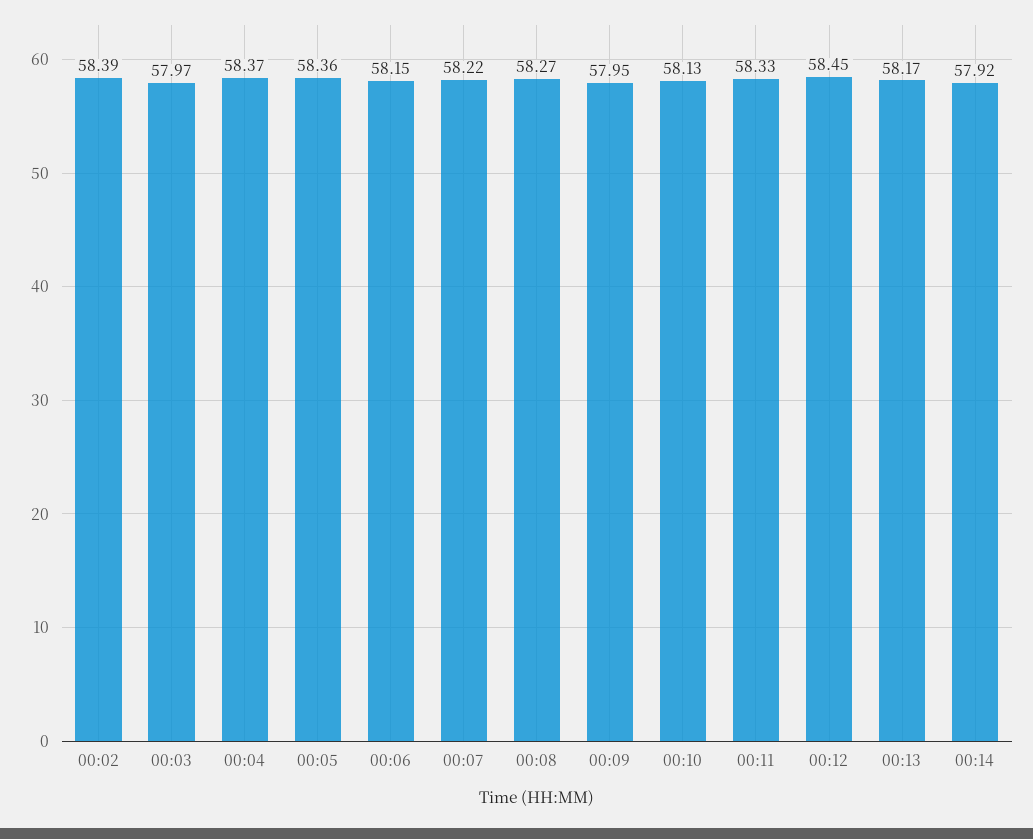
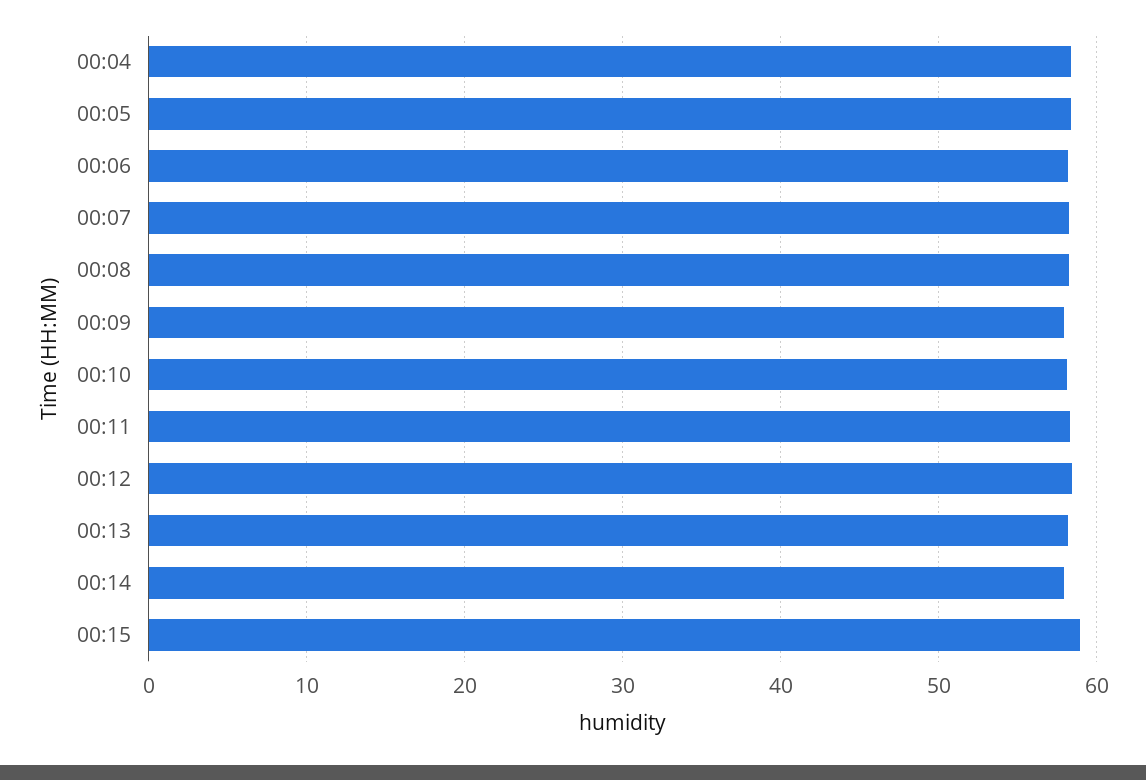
00:02: 58.39 -> none
00:03: 57.97 -> none
00:15: none -> 59

